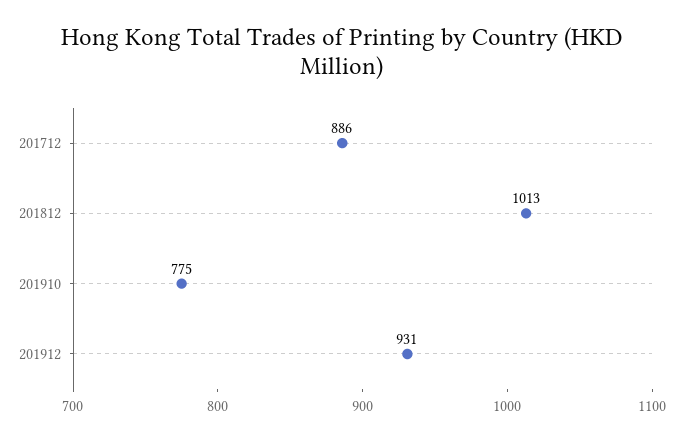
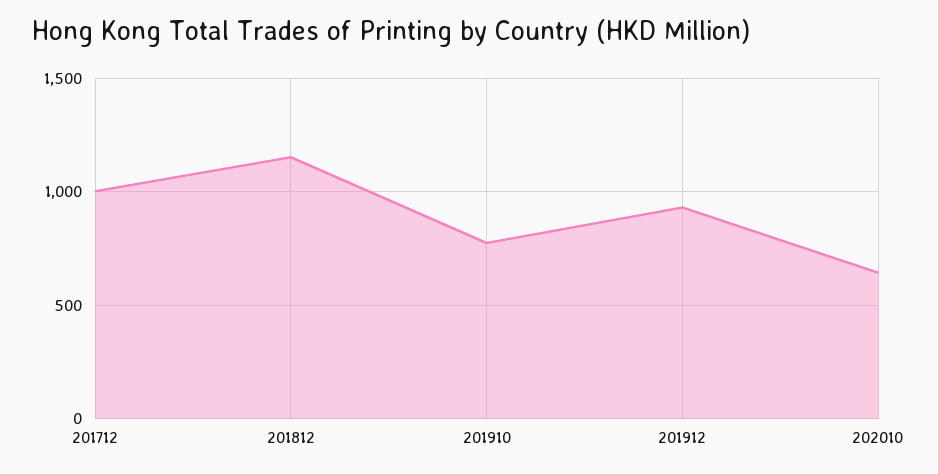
201712: 886 -> 1000
201812: 1013 -> 1150
202010: none -> 650

